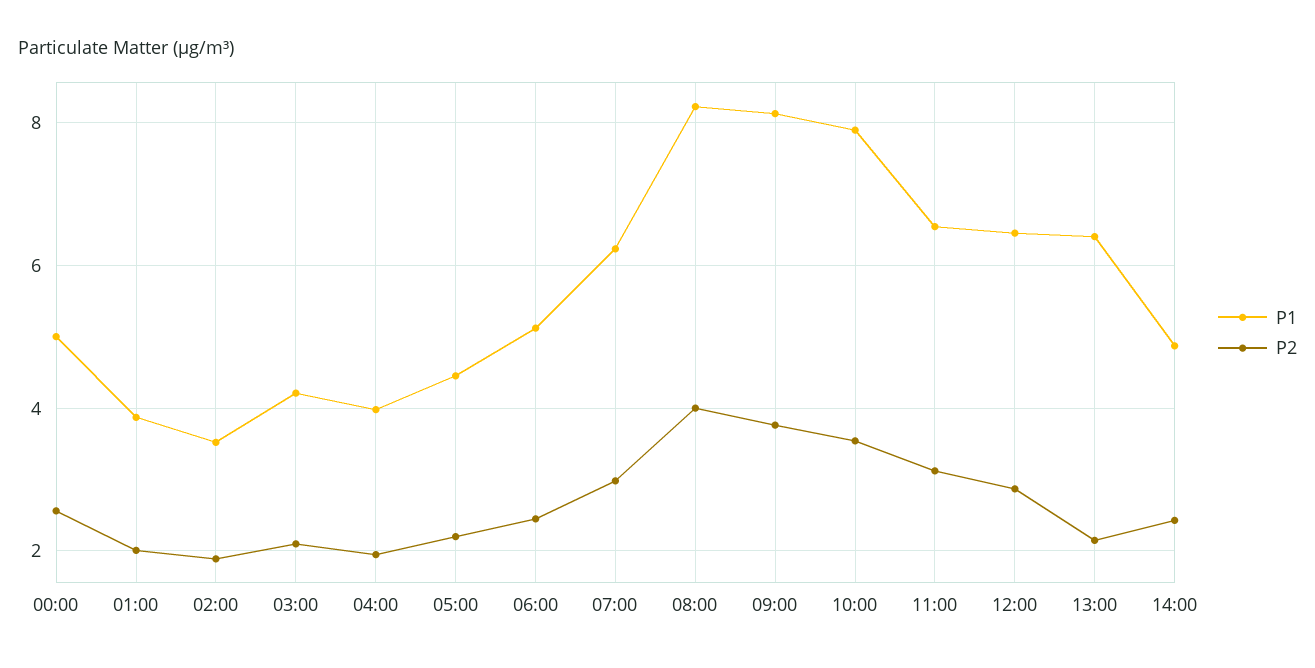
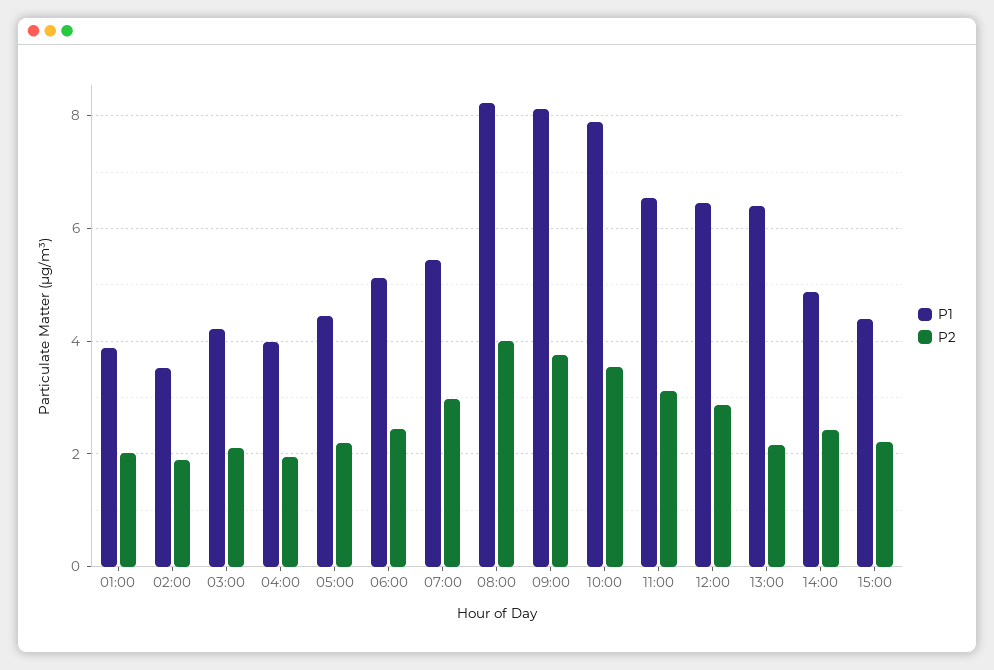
P1, 00:00: 5 -> none
P2, 00:00: 2.6 -> none
P1, 07:00: 6.2 -> 5.4
P1, 15:00: none -> 4.4
P2, 15:00: none -> 2.2

